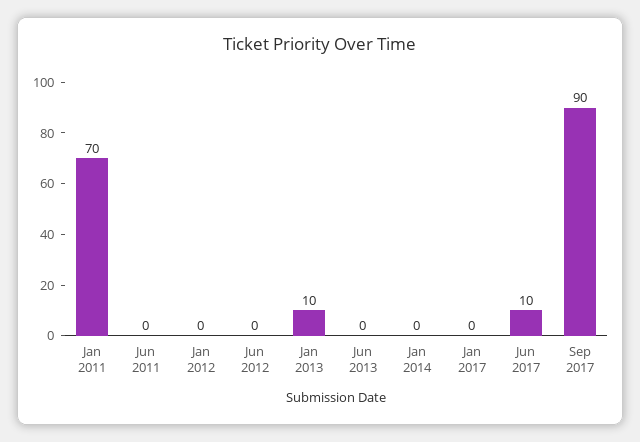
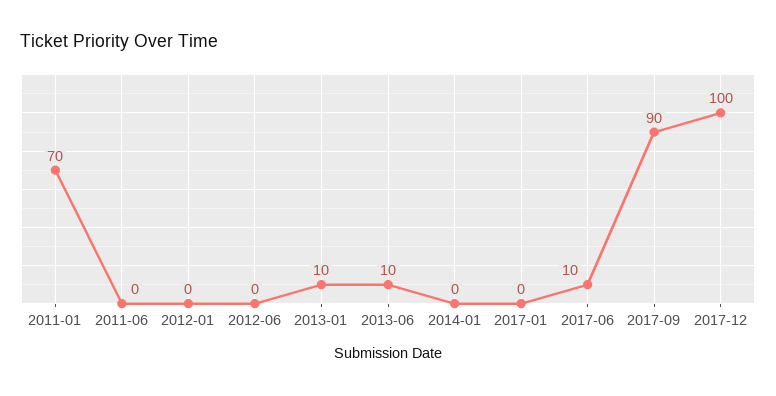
Jun 2013: 0 -> 10
2017-12: none -> 100

